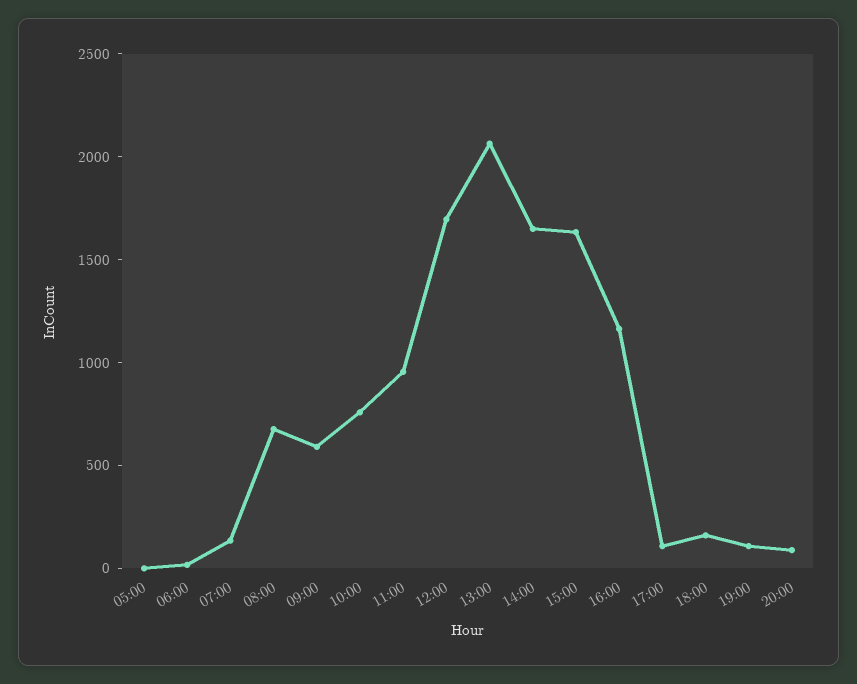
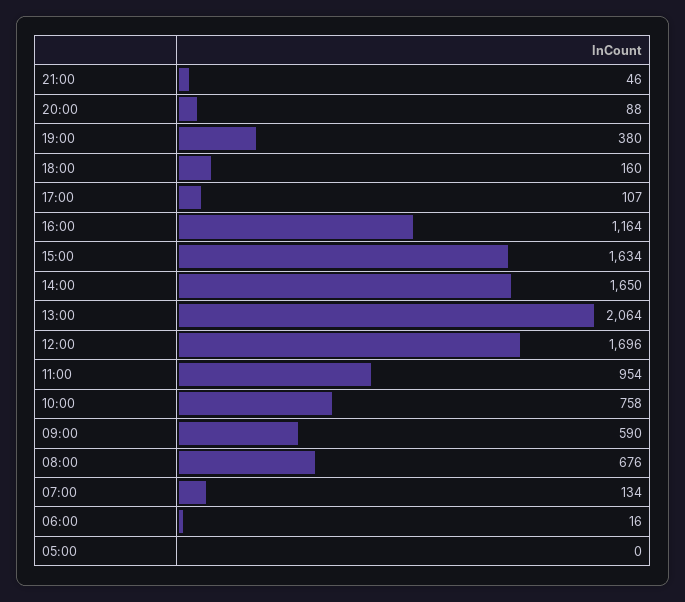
19:00: 100 -> 380
21:00: none -> 46

